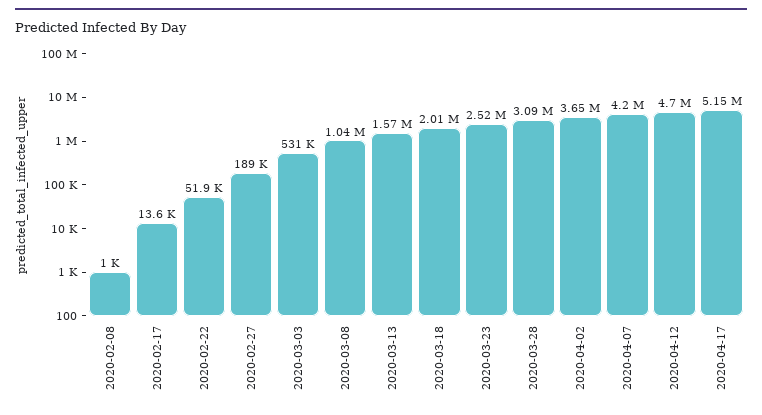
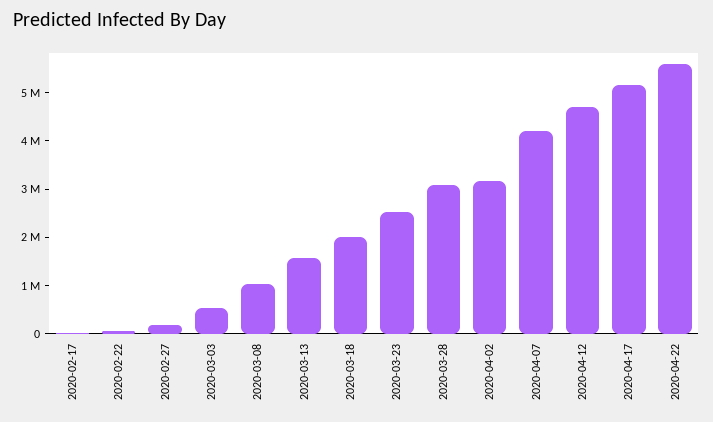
2020-02-08: 1000 -> none
2020-04-02: 3650000 -> 3200000
2020-04-22: none -> 5600000

